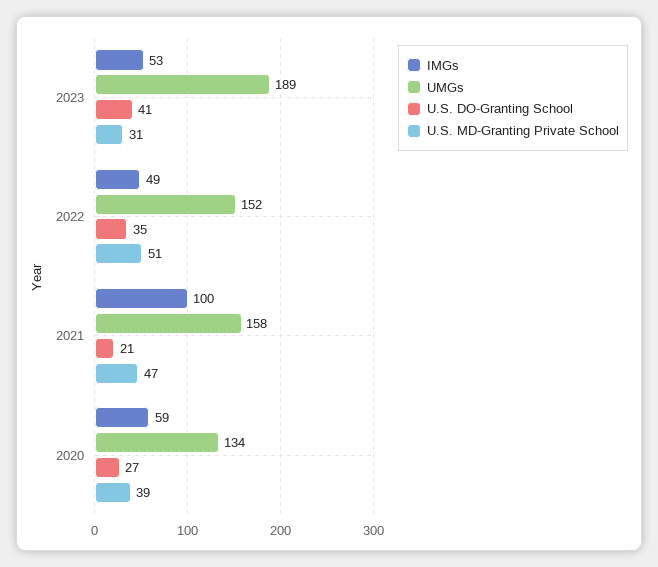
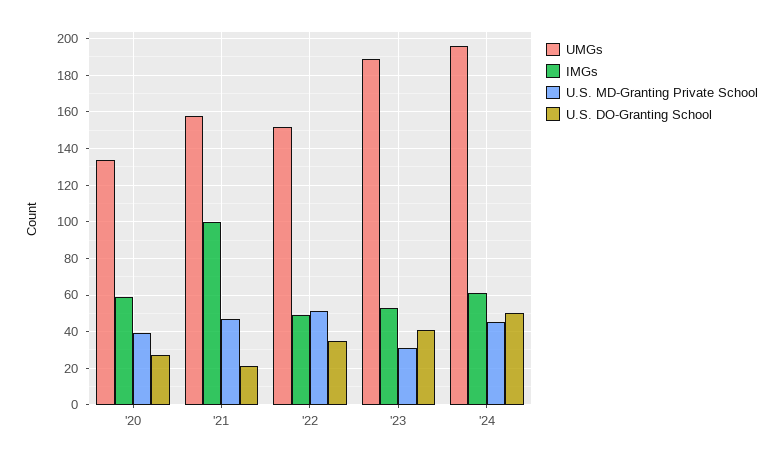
UMGs, '24: none -> 195
IMGs, '24: none -> 60
U.S. MD-Granting Private School, '24: none -> 45
U.S. DO-Granting School, '24: none -> 50

